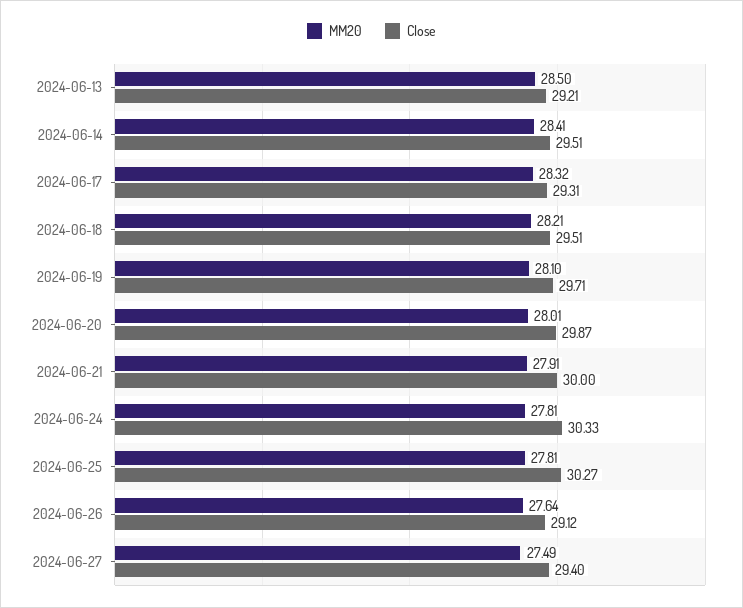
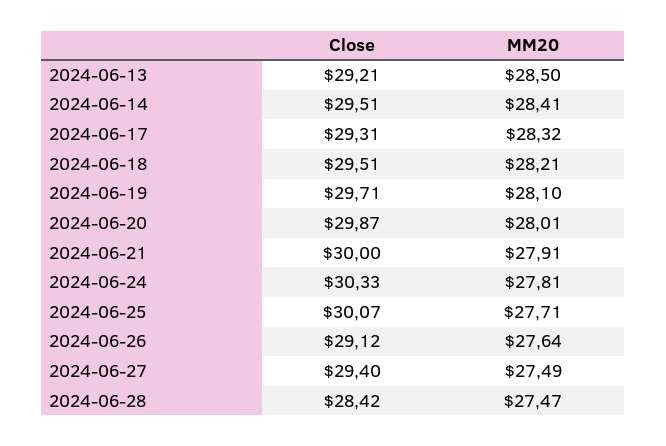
MM20, 2024-06-25: 27.81 -> 27.71
Close, 2024-06-25: 30.27 -> 30.07
Close, 2024-06-28: none -> 28.42
MM20, 2024-06-28: none -> 27.47

